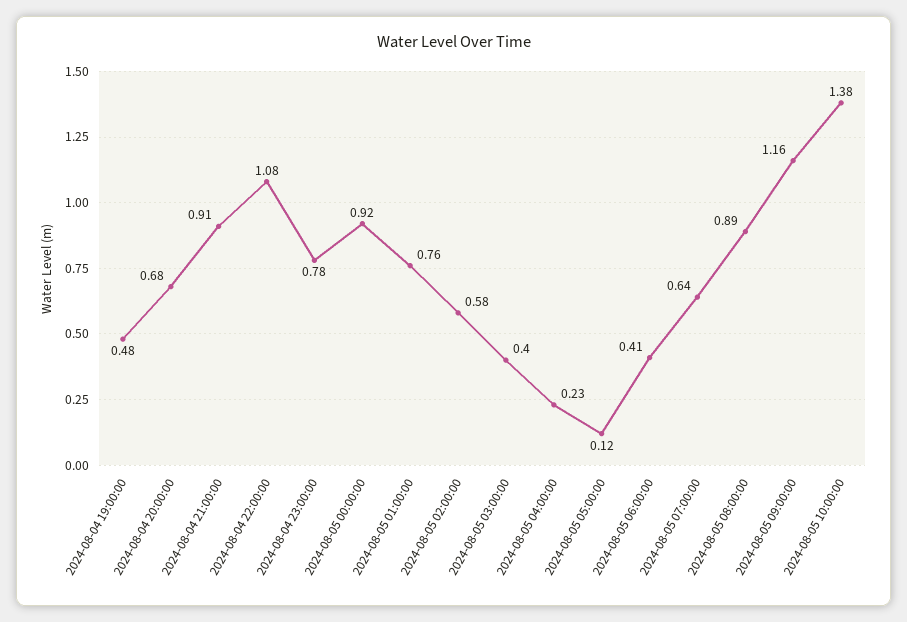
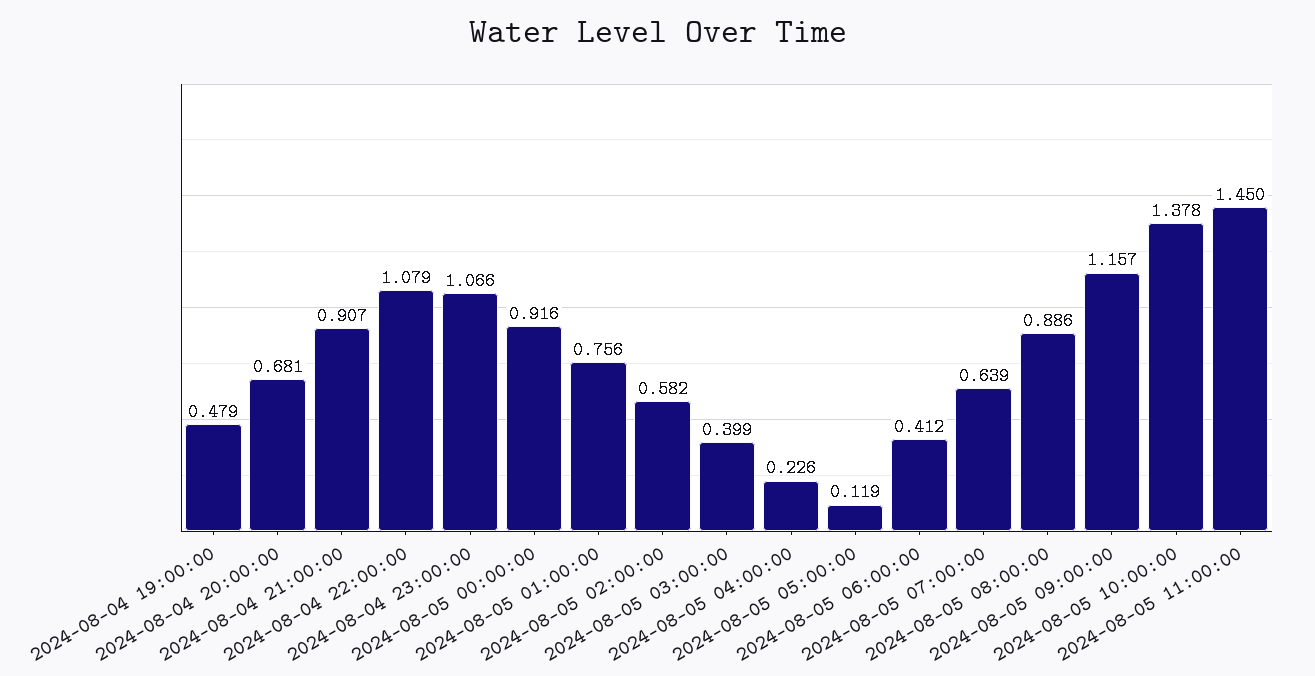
2024-08-04 23:00:00: 0.78 -> 1.066
2024-08-05 11:00:00: none -> 1.45

